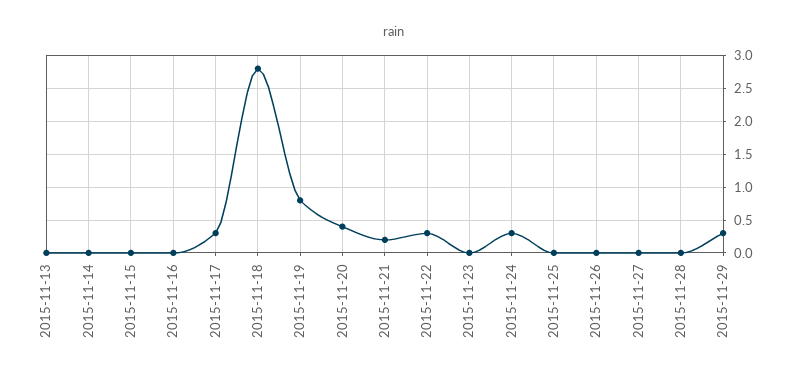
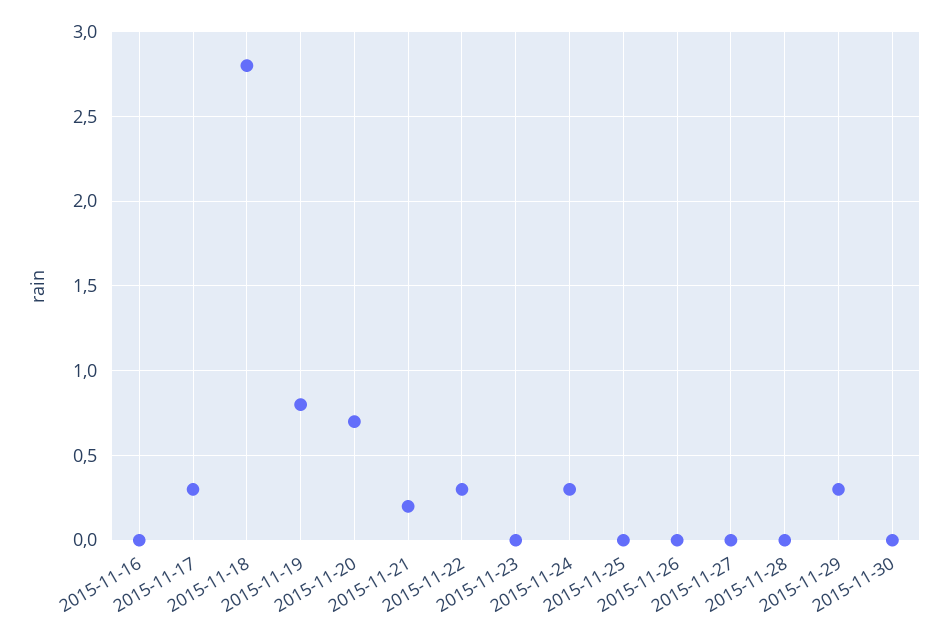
2015-11-13: 0 -> none
2015-11-14: 0 -> none
2015-11-15: 0 -> none
2015-11-20: 0.4 -> 0.7
2015-11-30: none -> 0

